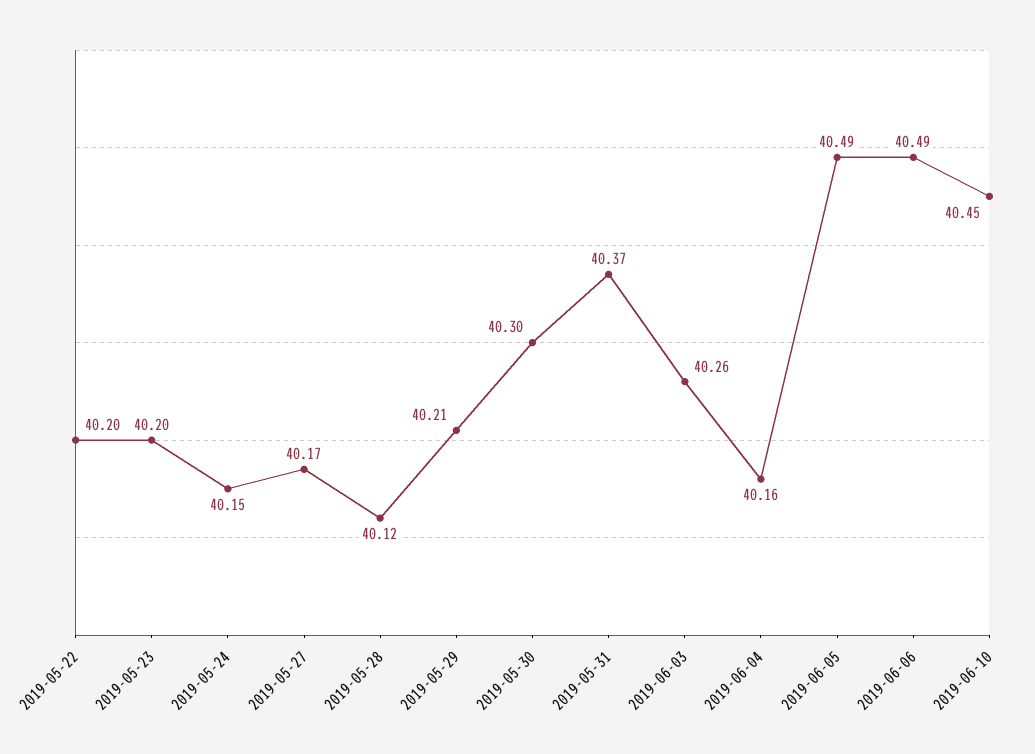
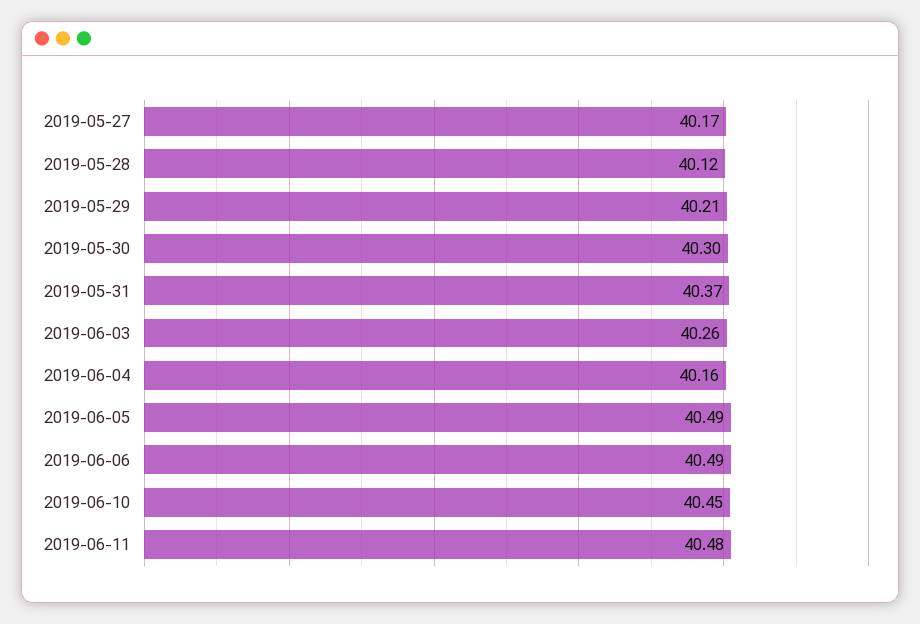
2019-05-22: 40.2 -> none
2019-05-23: 40.2 -> none
2019-05-24: 40.15 -> none
2019-06-11: none -> 40.48

